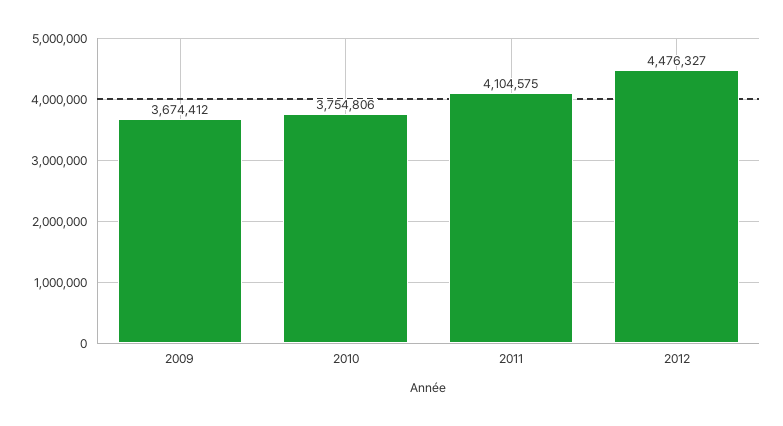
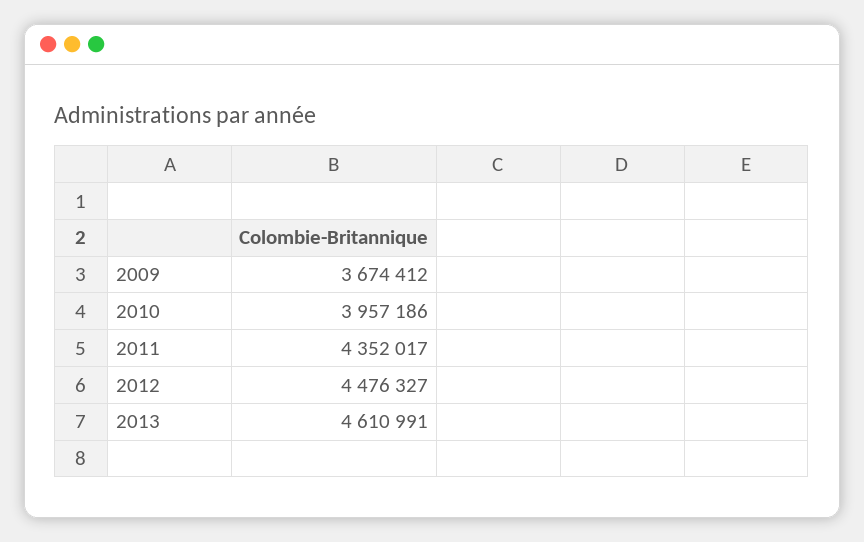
2010: 3754806 -> 3957186
2011: 4104575 -> 4352017
2013: none -> 4610991

